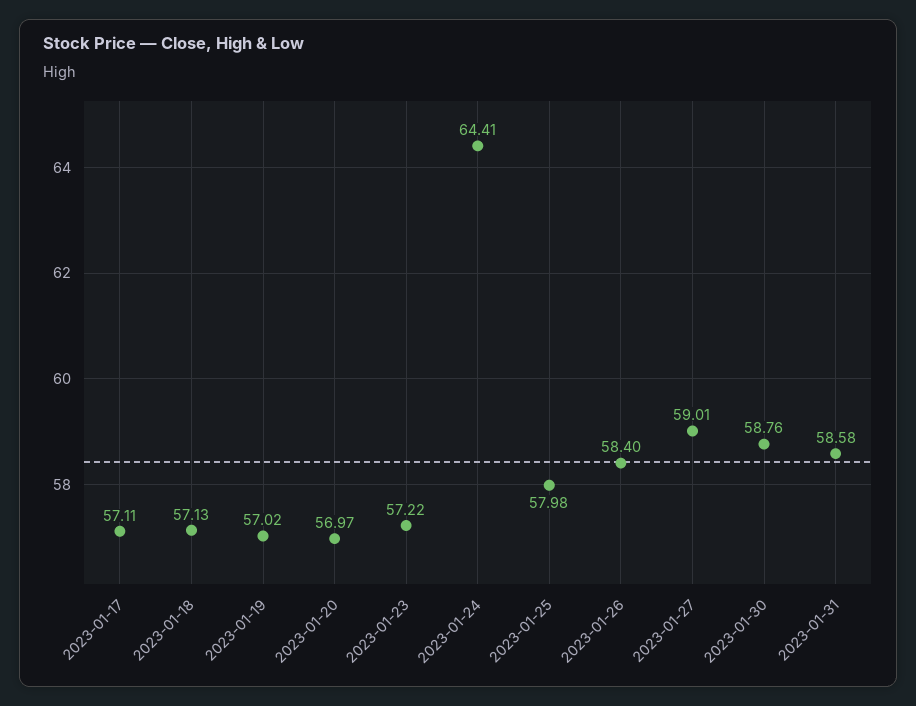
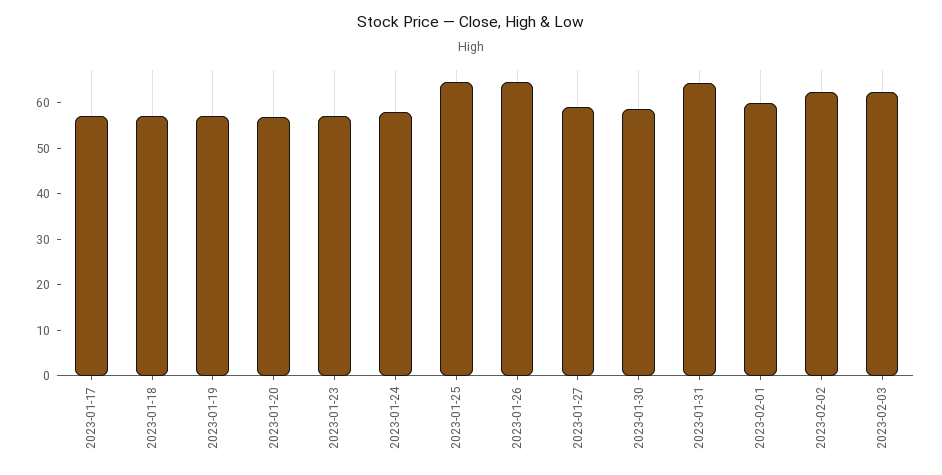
2023-01-24: 64.41 -> 58
2023-01-25: 57.98 -> 64
2023-01-26: 58.4 -> 64
2023-01-31: 58.58 -> 64
2023-02-01: none -> 60
2023-02-02: none -> 62
2023-02-03: none -> 62

